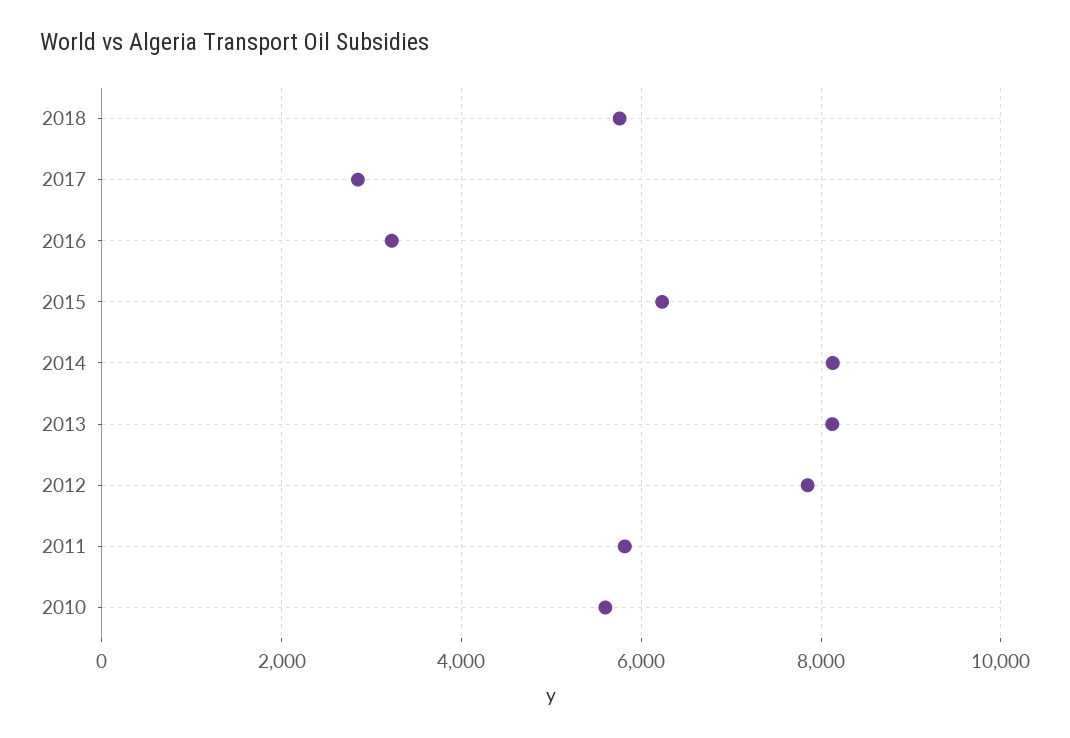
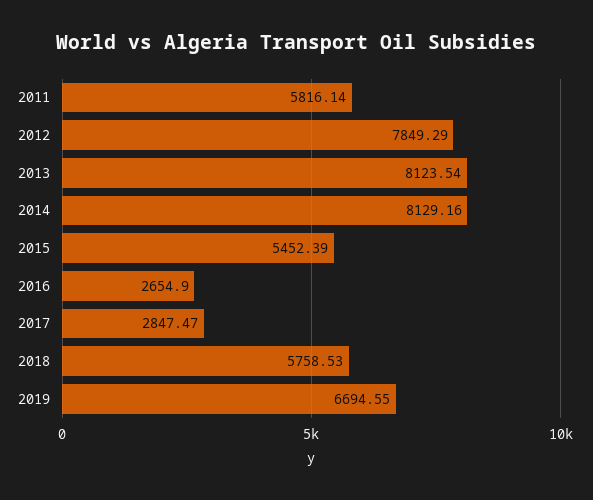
2016: 3200 -> 2654.9
2015: 6200 -> 5452.39
2010: 5600 -> none
2019: none -> 6694.55

